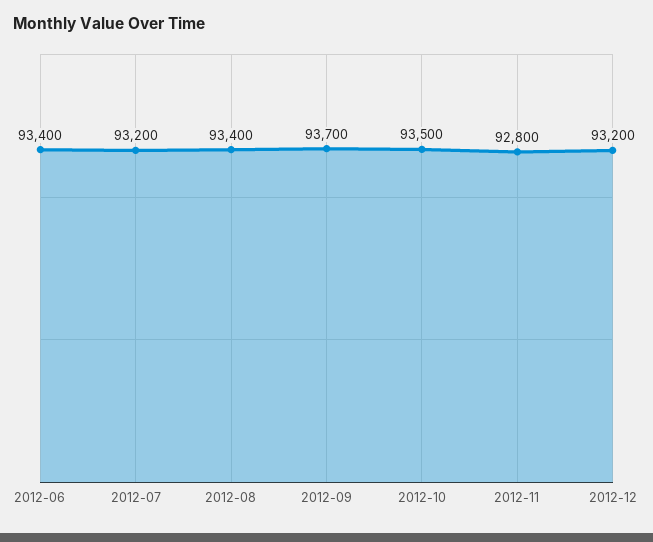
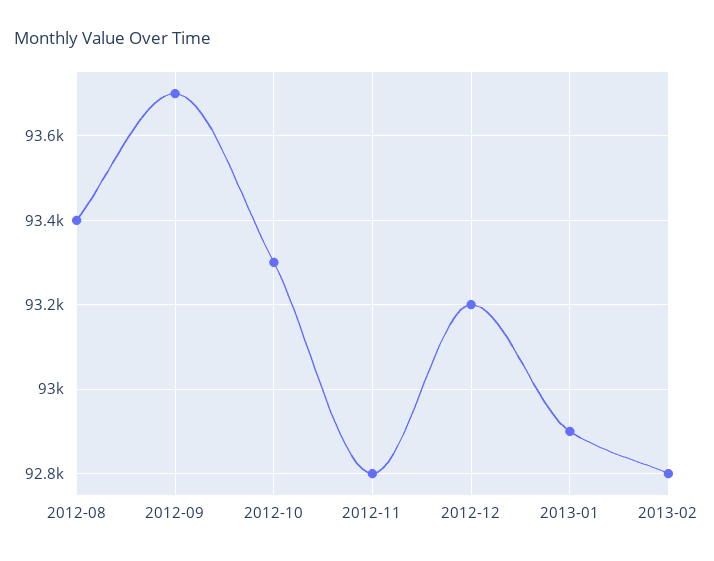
2012-06: 93400 -> none
2012-07: 93200 -> none
2012-10: 93500 -> 93300
2013-01: none -> 92900
2013-02: none -> 92800

